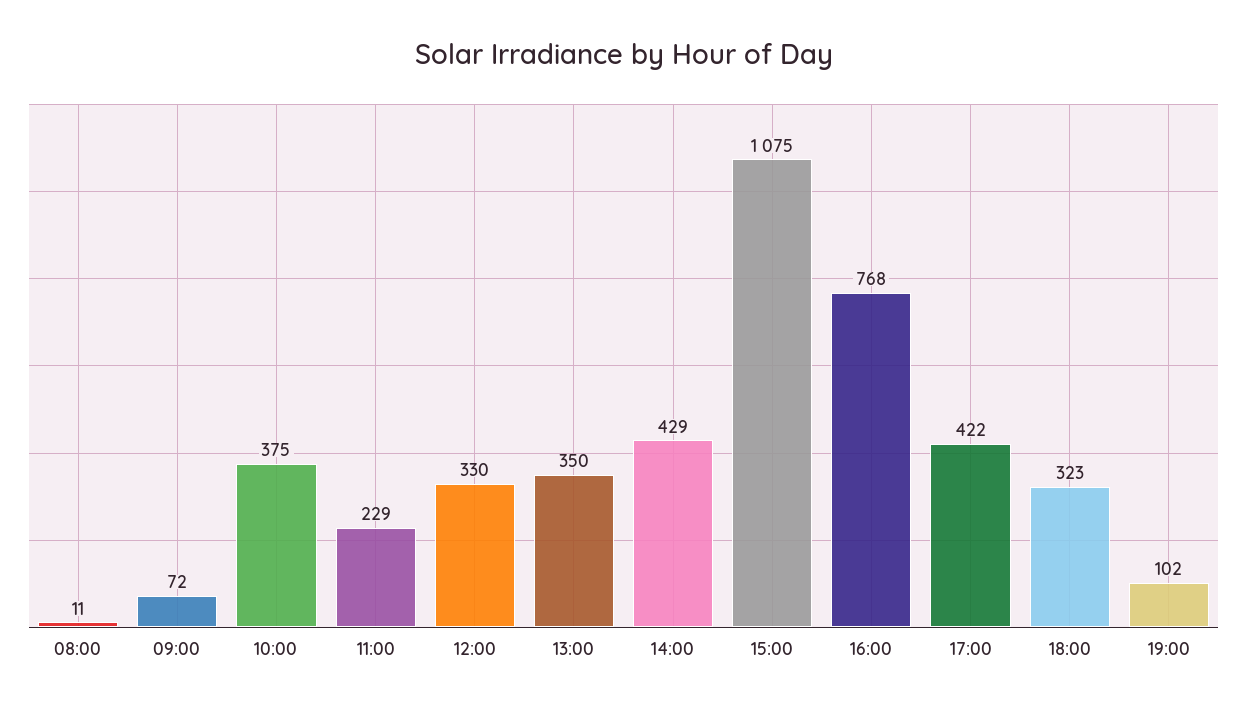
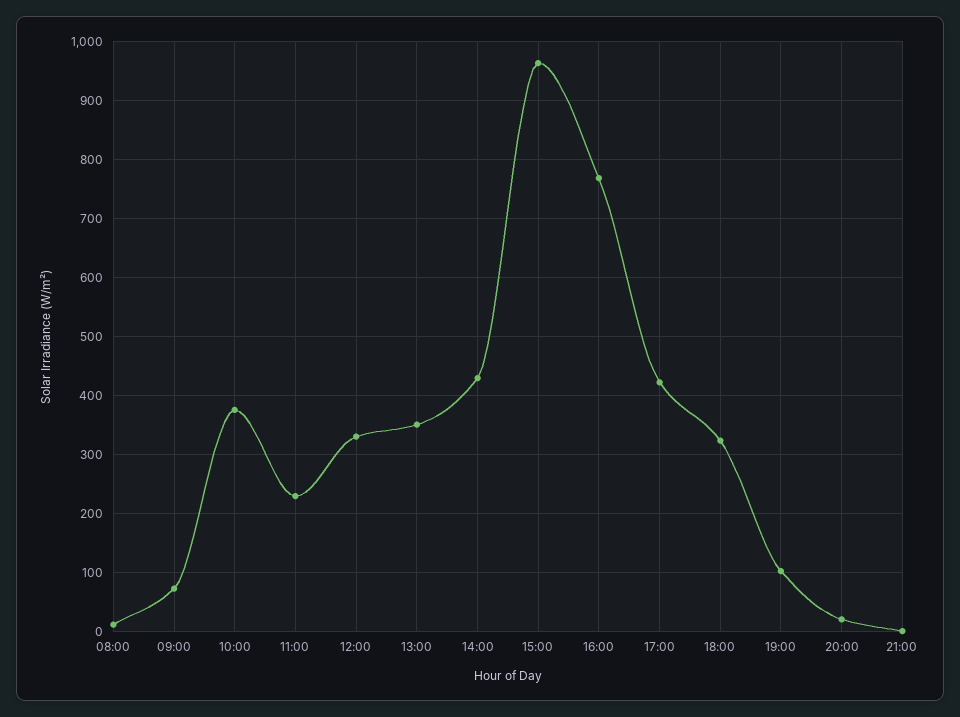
15:00: 1075 -> 960
20:00: none -> 20
21:00: none -> 0

